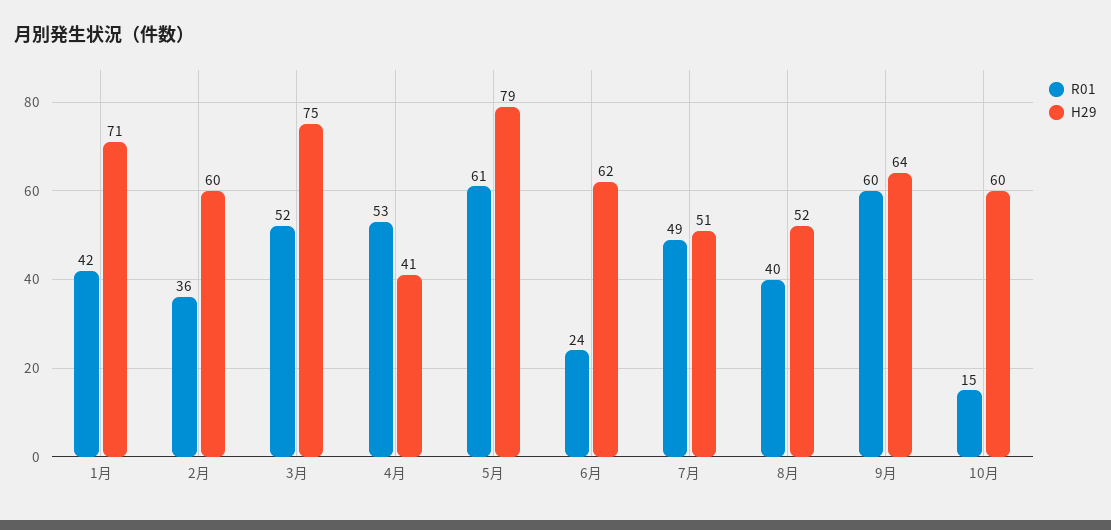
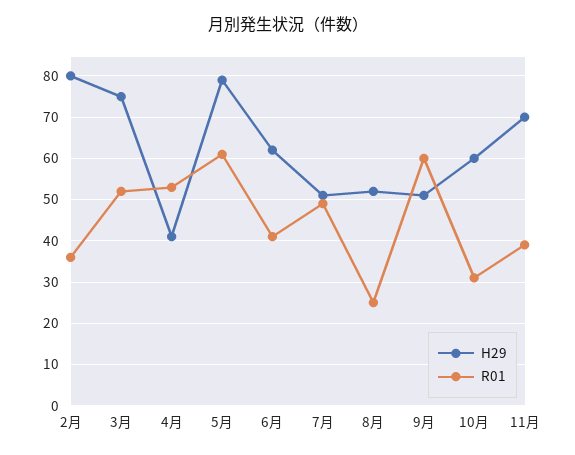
R01, 1月: 42 -> none
H29, 1月: 71 -> none
H29, 2月: 60 -> 80
R01, 6月: 24 -> 40
R01, 8月: 40 -> 25
H29, 9月: 64 -> 50
R01, 10月: 15 -> 30
H29, 11月: none -> 70
R01, 11月: none -> 40

